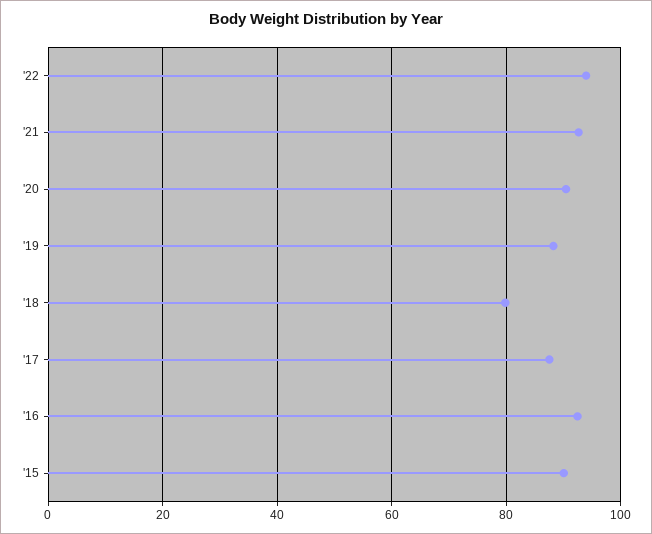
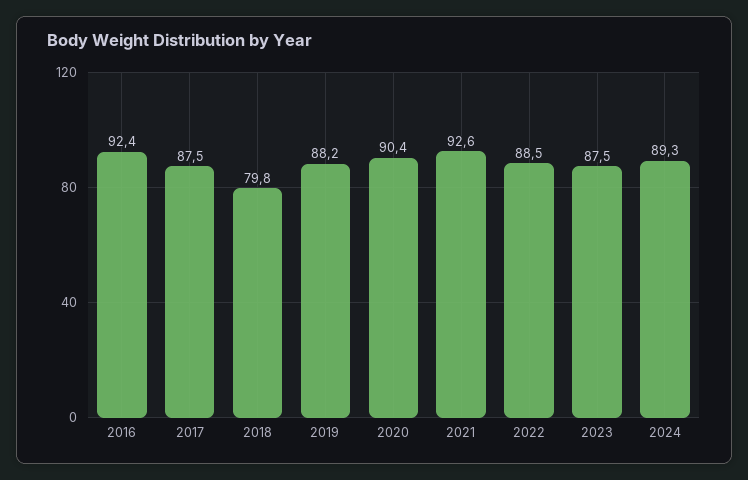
'22: 94 -> 88.5
'15: 90 -> none
2023: none -> 87.5
2024: none -> 89.3

